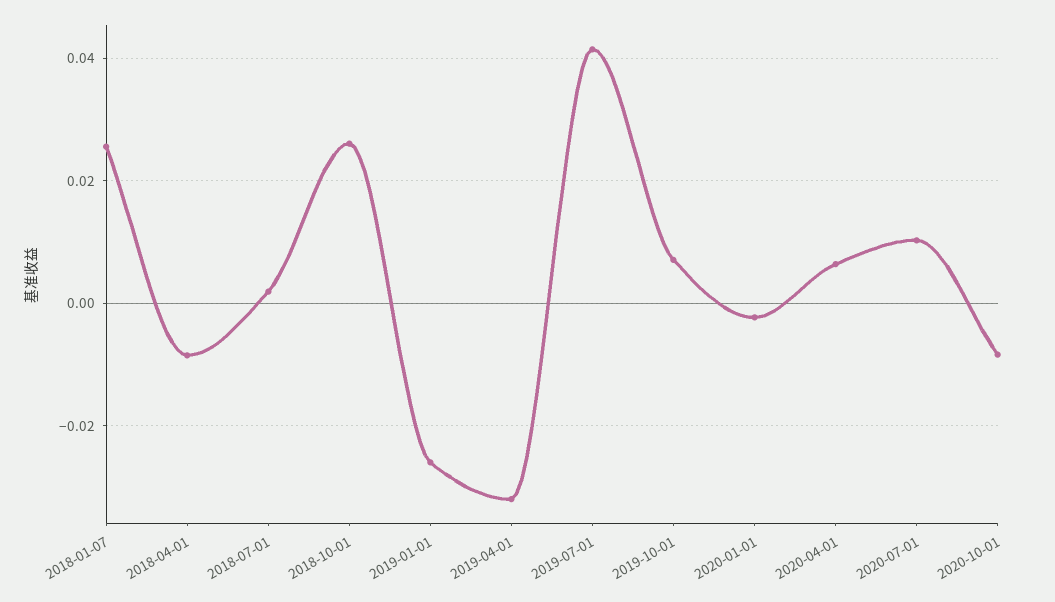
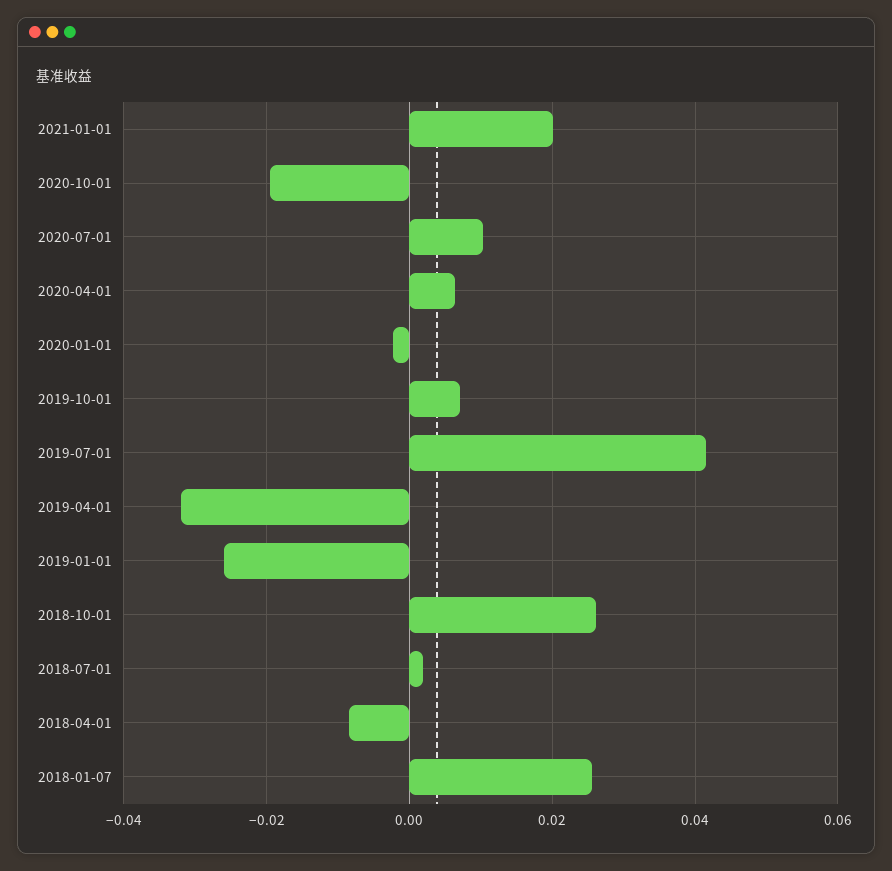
2020-10-01: -0.008 -> -0.02
2021-01-01: none -> 0.02

